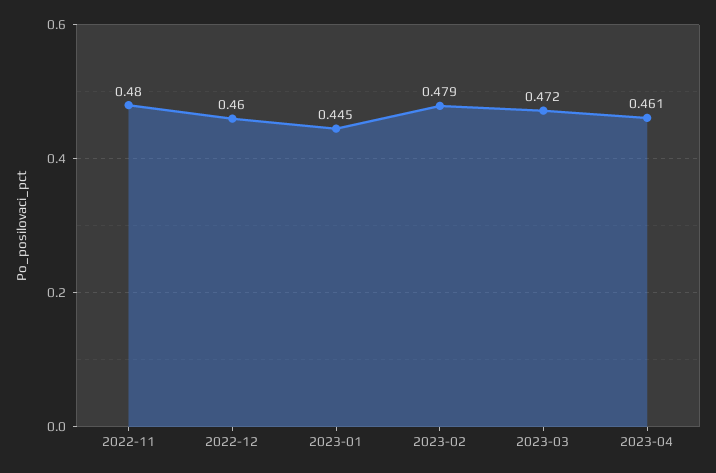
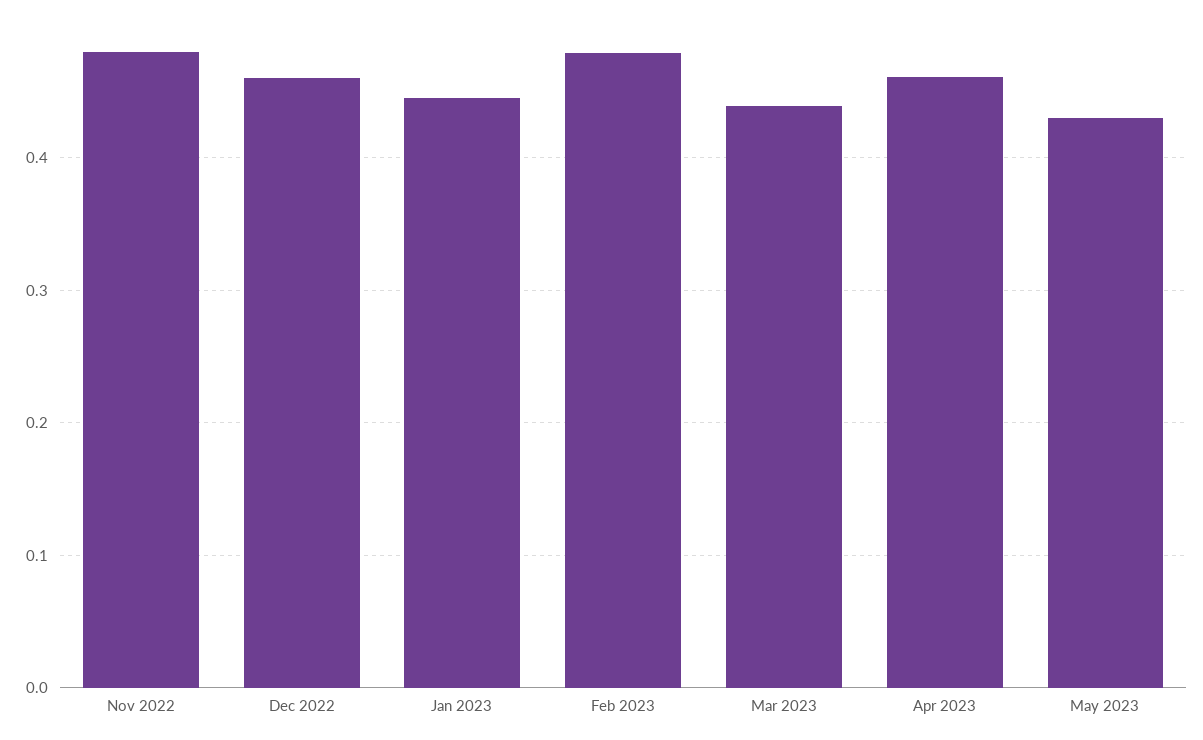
2023-03: 0.472 -> 0.44
May 2023: none -> 0.43

